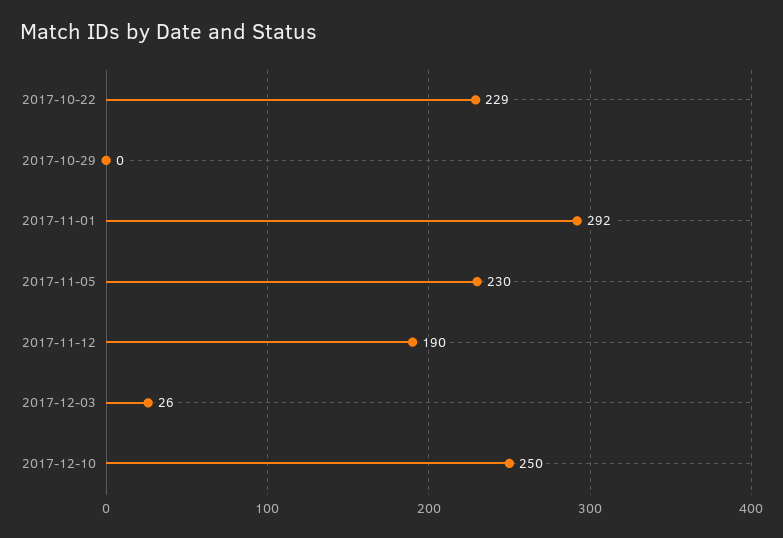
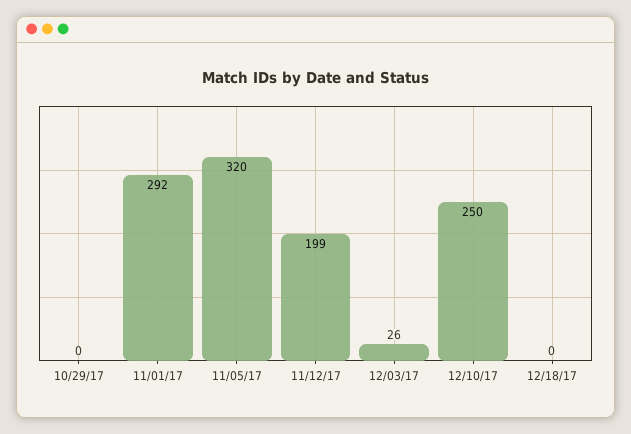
2017-10-22: 229 -> none
2017-11-05: 230 -> 320
2017-11-12: 190 -> 199
12/18/17: none -> 0

